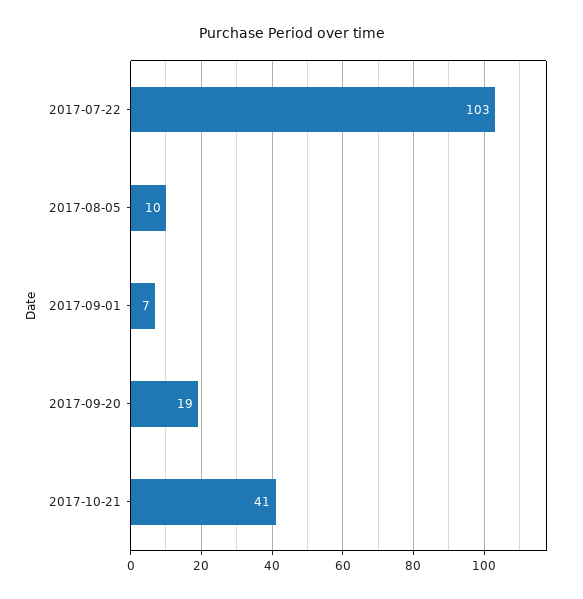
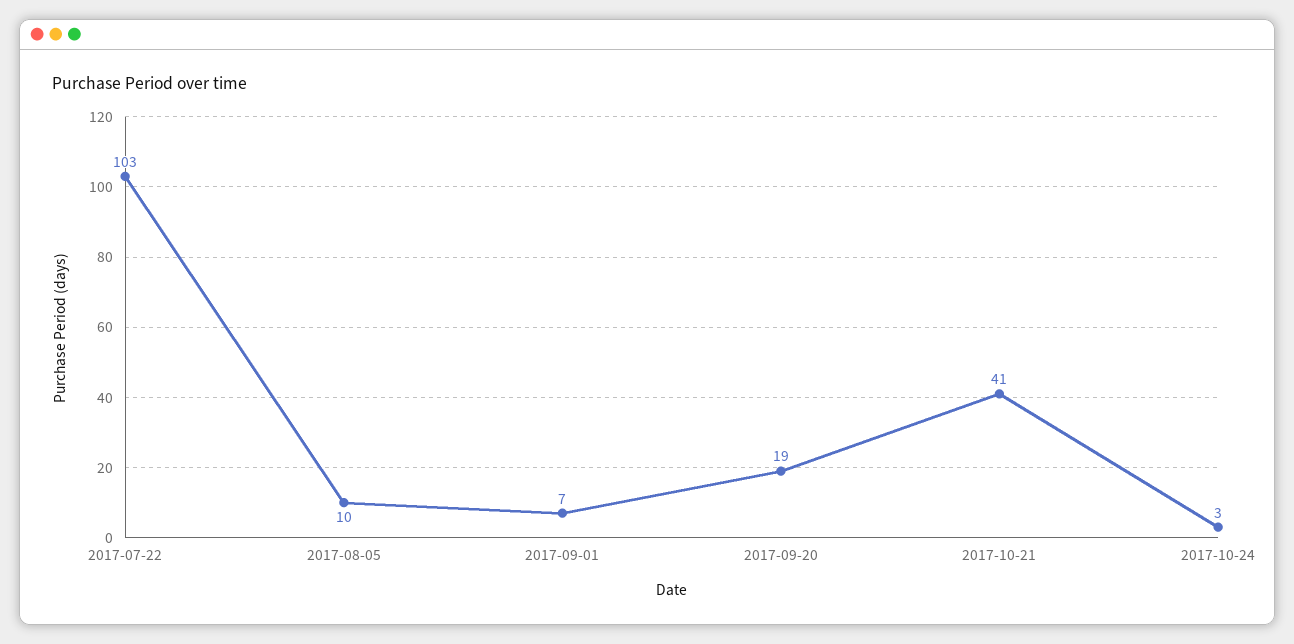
2017-10-24: none -> 3

